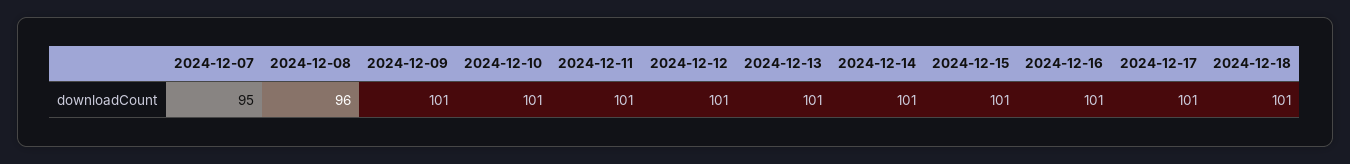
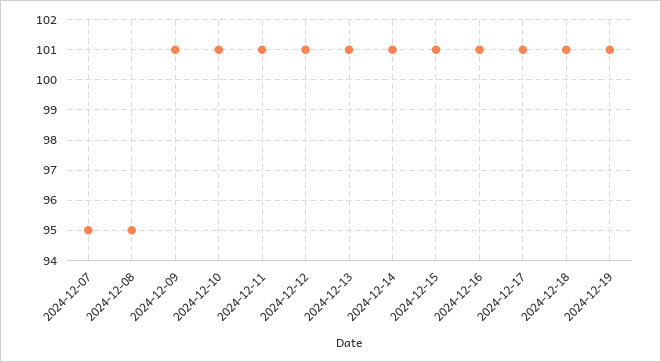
2024-12-08: 96 -> 95
2024-12-19: none -> 101

